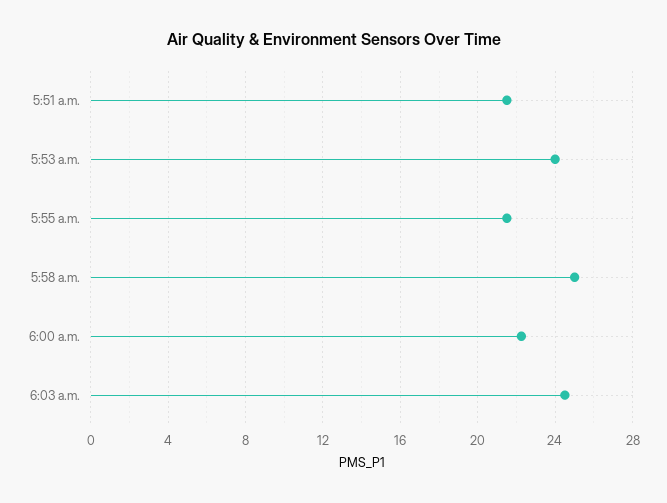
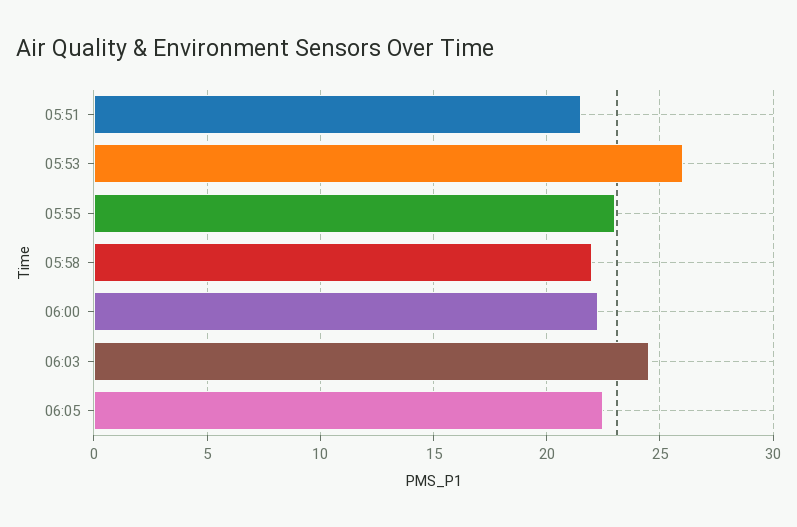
5:53 a.m.: 24 -> 26
5:55 a.m.: 21.5 -> 23
5:58 a.m.: 25 -> 22
06:05: none -> 22.5

